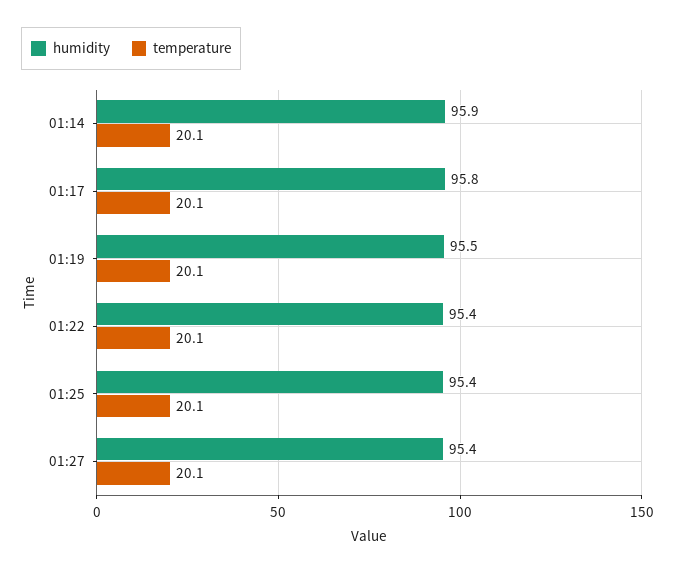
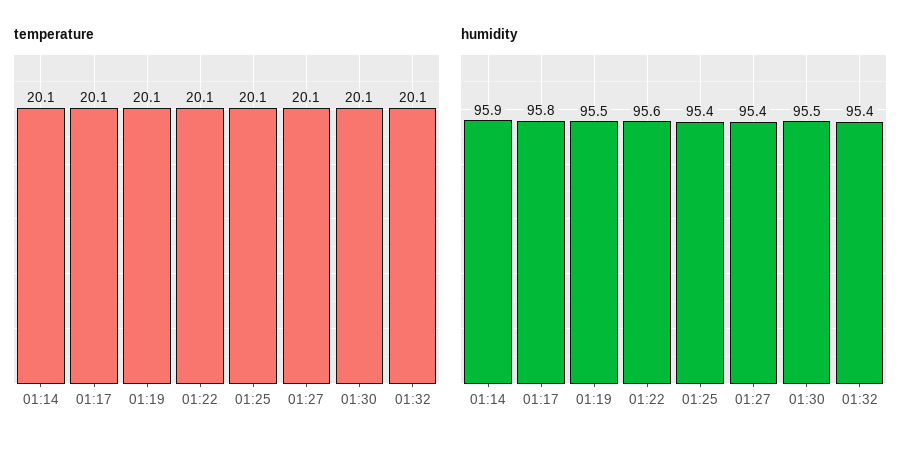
humidity, 01:22: 95.4 -> 95.6
temperature, 01:30: none -> 20.1
temperature, 01:32: none -> 20.1
humidity, 01:30: none -> 95.5
humidity, 01:32: none -> 95.4

